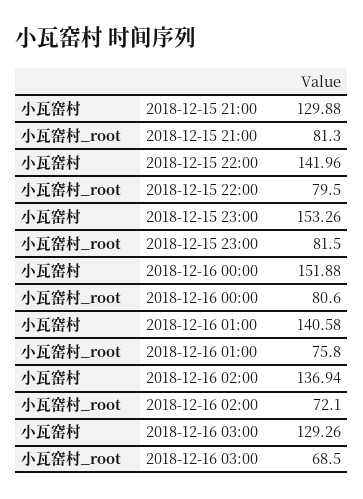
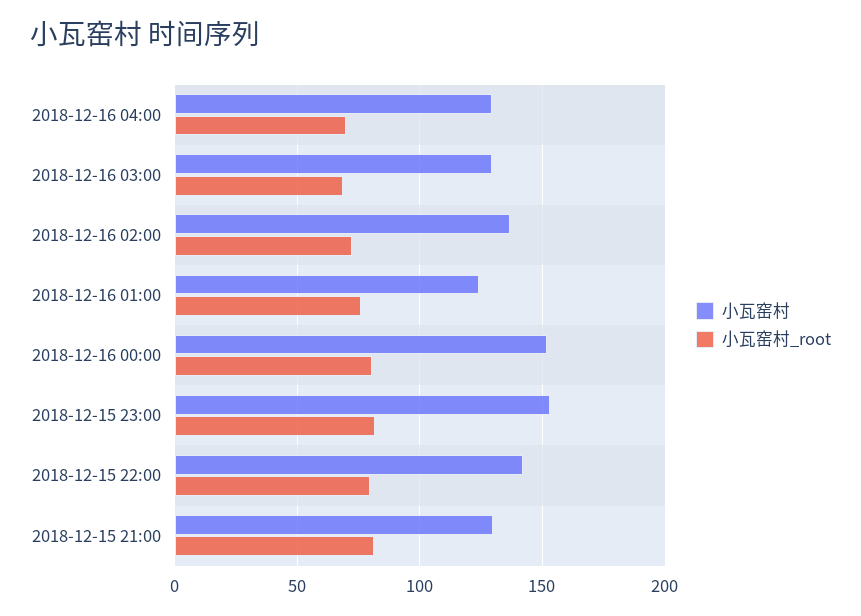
小瓦窑村, 2018-12-16 01:00: 140.58 -> 125
小瓦窑村, 2018-12-16 04:00: none -> 130
小瓦窑村_root, 2018-12-16 04:00: none -> 70

